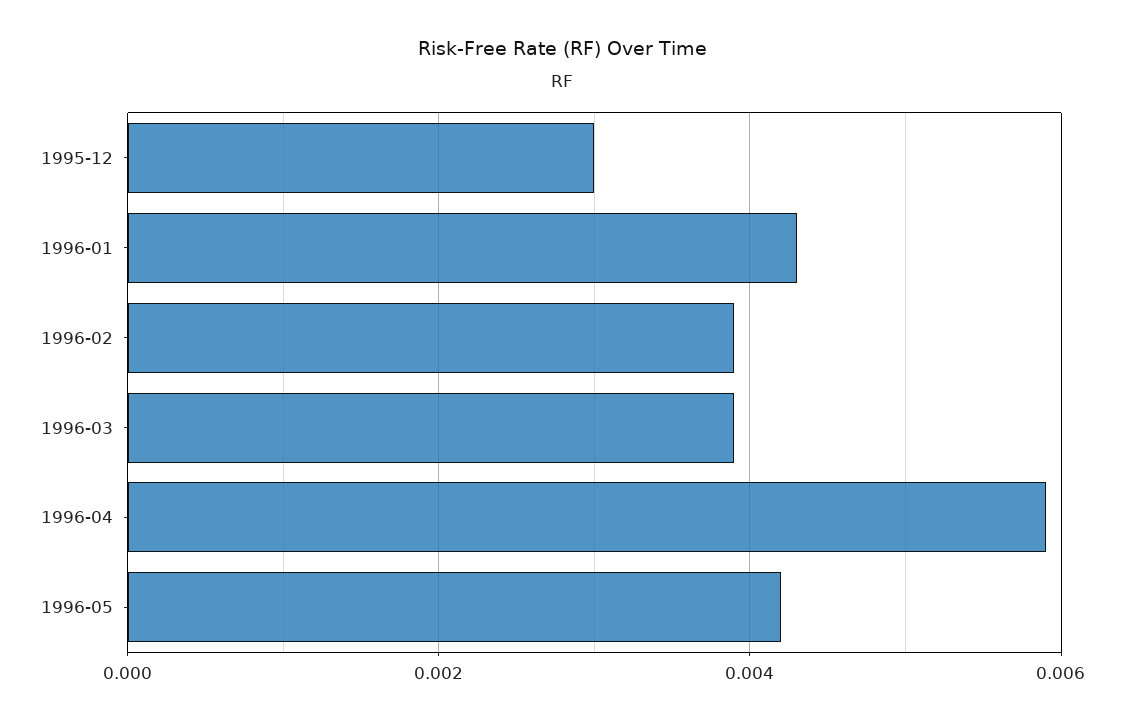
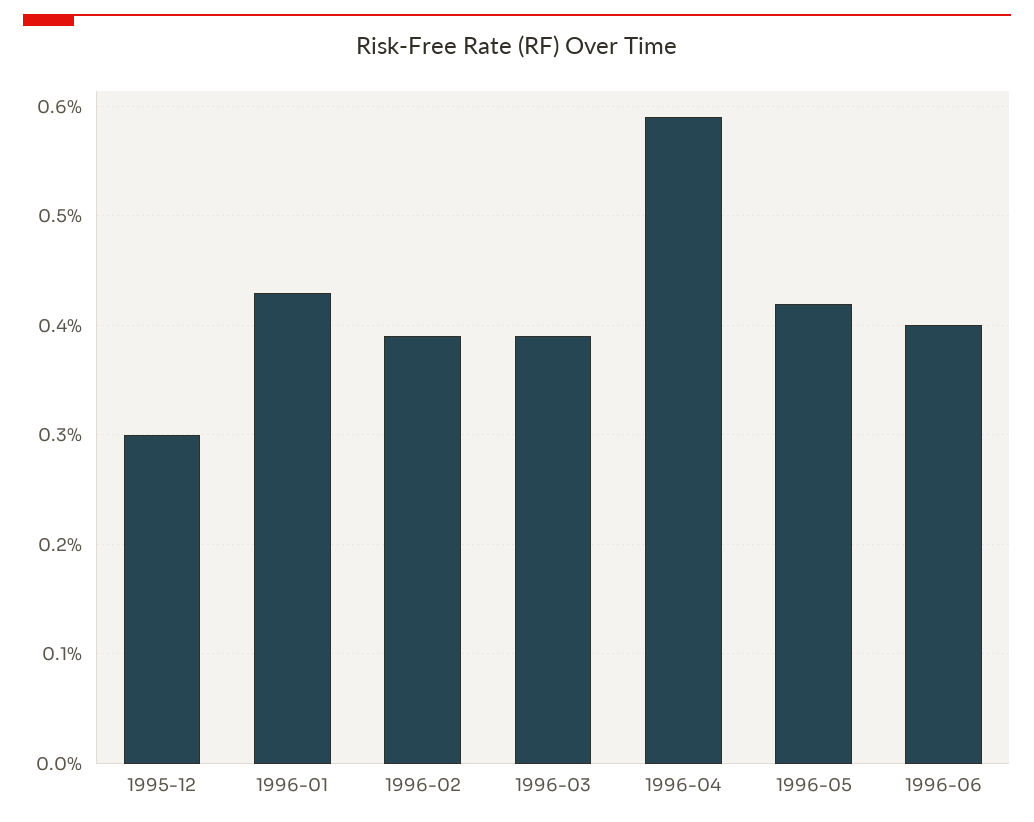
1996-06: none -> 0.004

